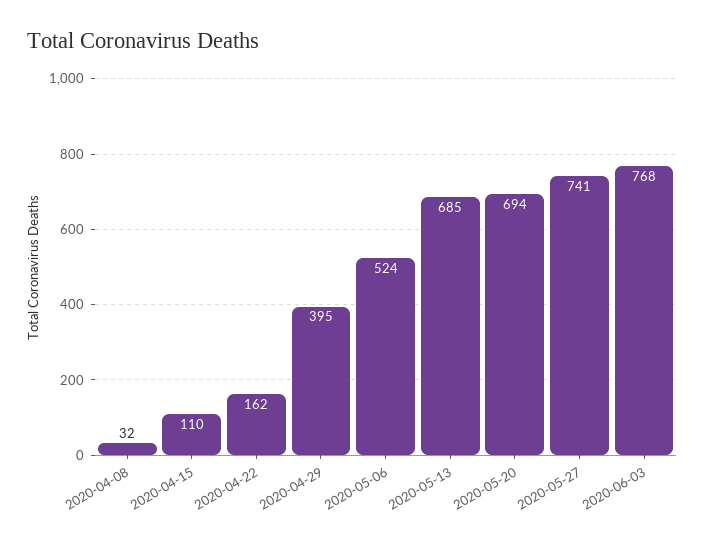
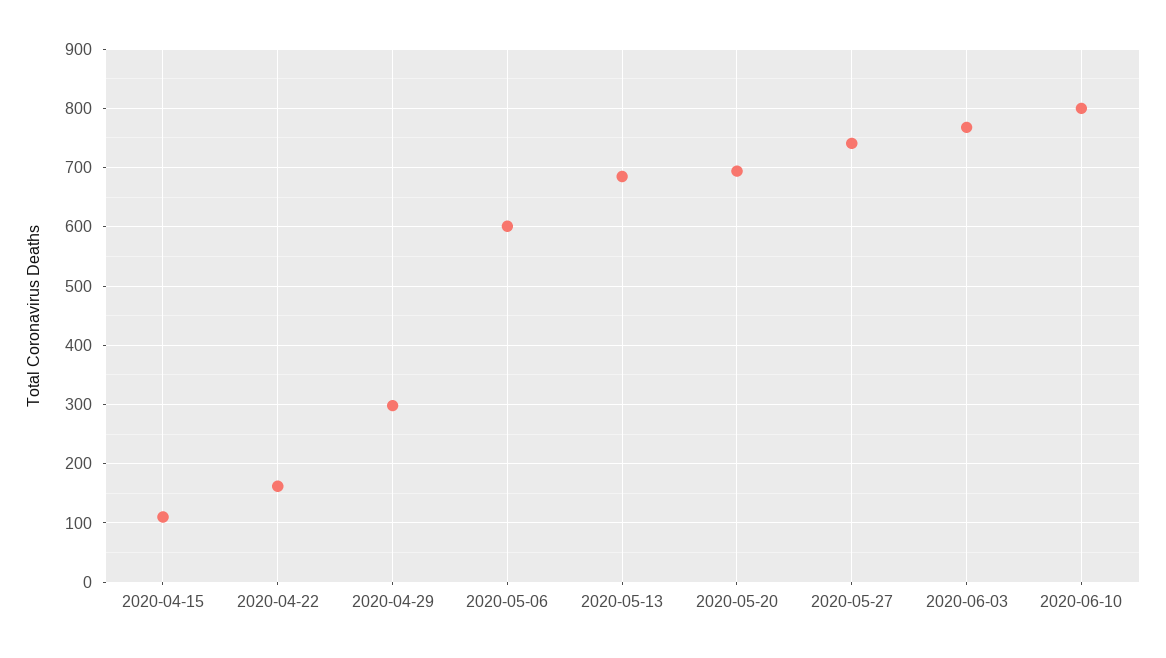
2020-04-08: 32 -> none
2020-04-29: 395 -> 300
2020-05-06: 524 -> 600
2020-06-10: none -> 800

